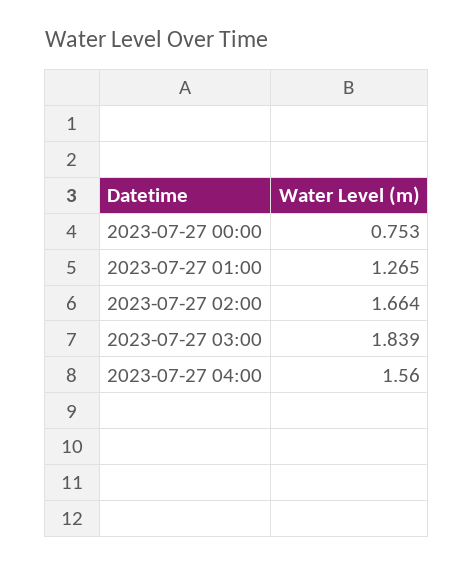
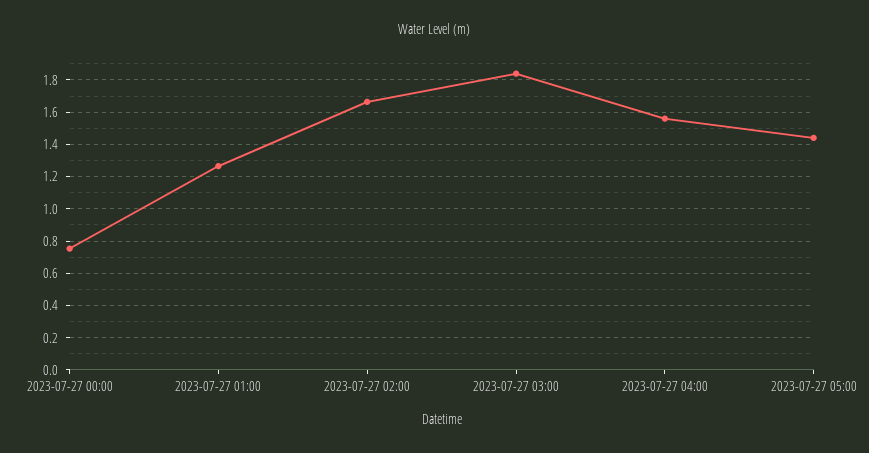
2023-07-27 05:00: none -> 1.45

